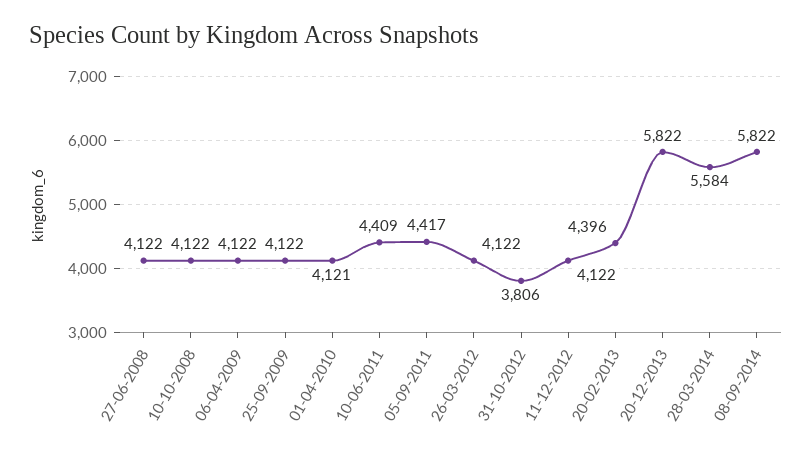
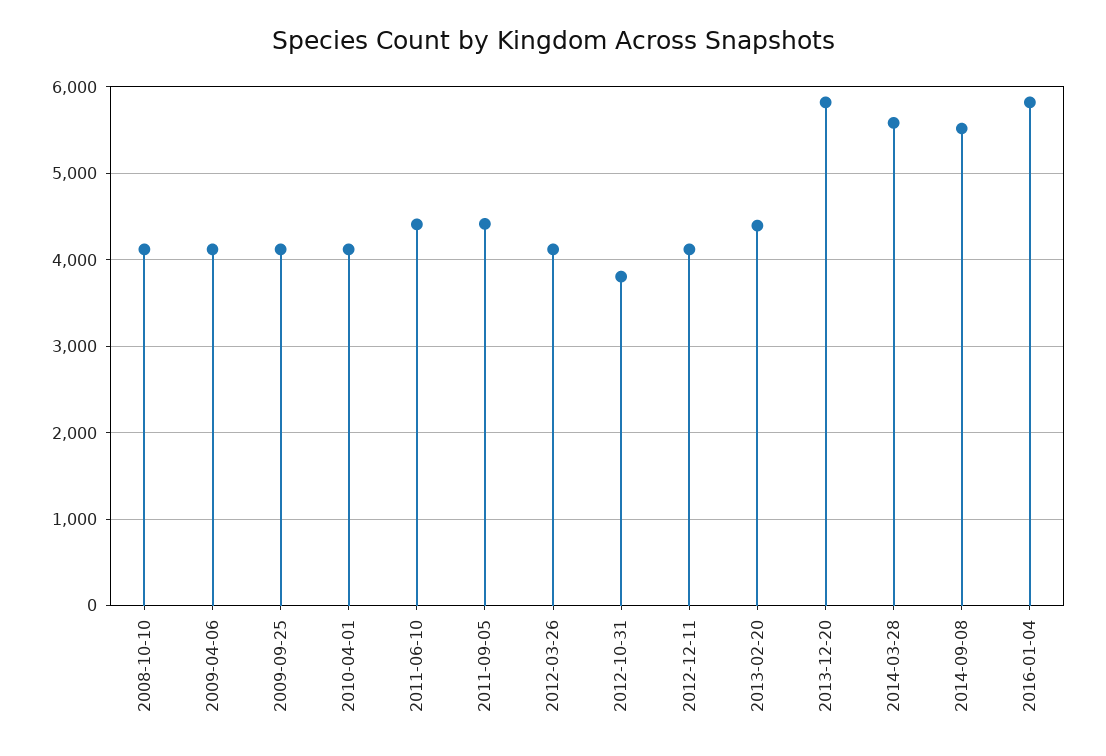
27-06-2008: 4122 -> none
08-09-2014: 5822 -> 5500
2016-01-04: none -> 5800

